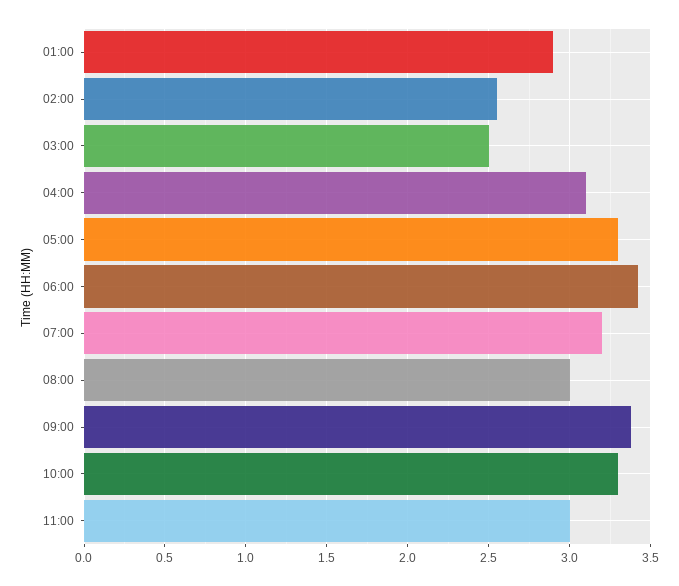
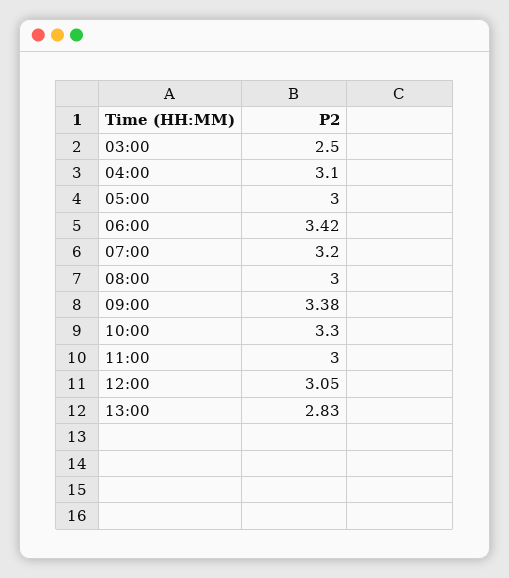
01:00: 2.9 -> none
02:00: 2.55 -> none
05:00: 3.3 -> 3
12:00: none -> 3.05
13:00: none -> 2.83

